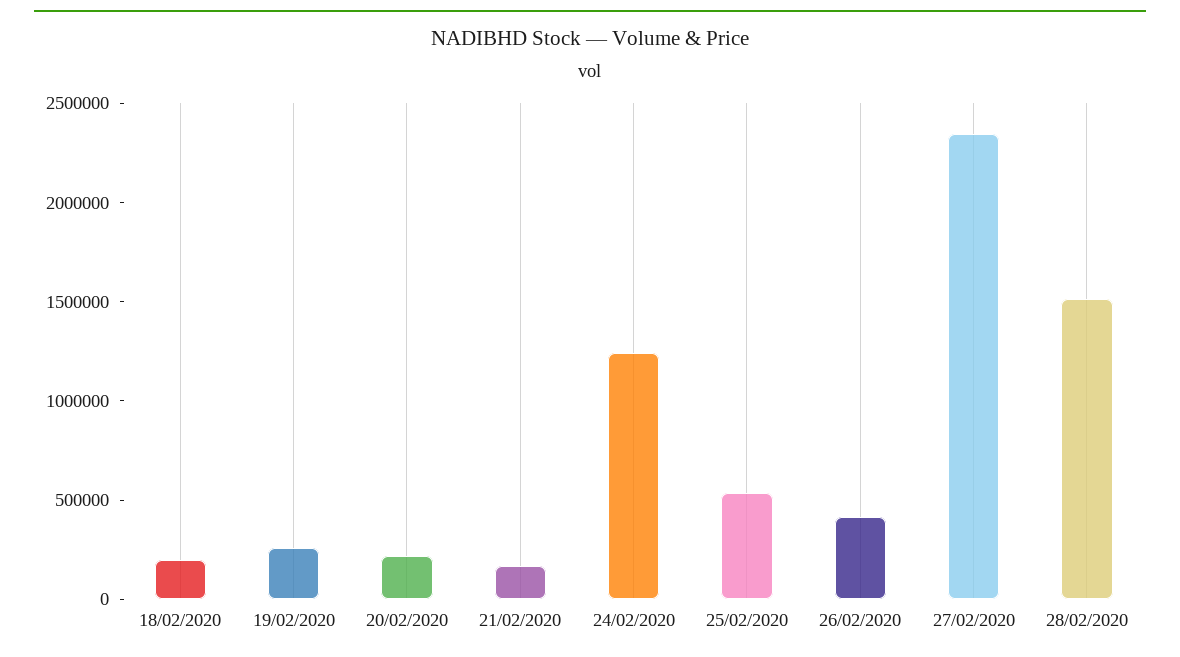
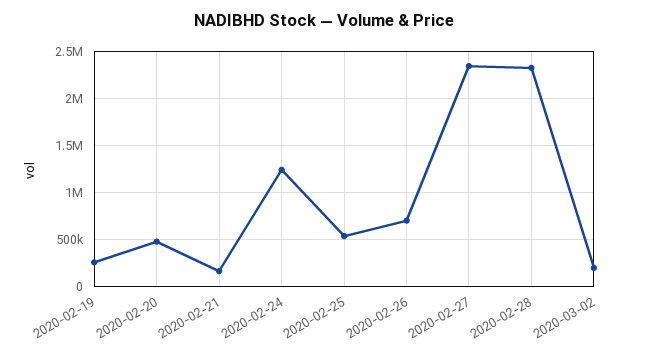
18/02/2020: 200000 -> none
20/02/2020: 200000 -> 500000
26/02/2020: 400000 -> 700000
28/02/2020: 1500000 -> 2300000
2020-03-02: none -> 200000

